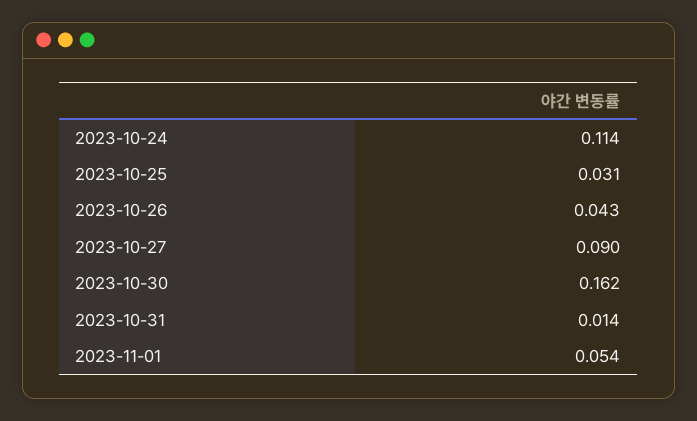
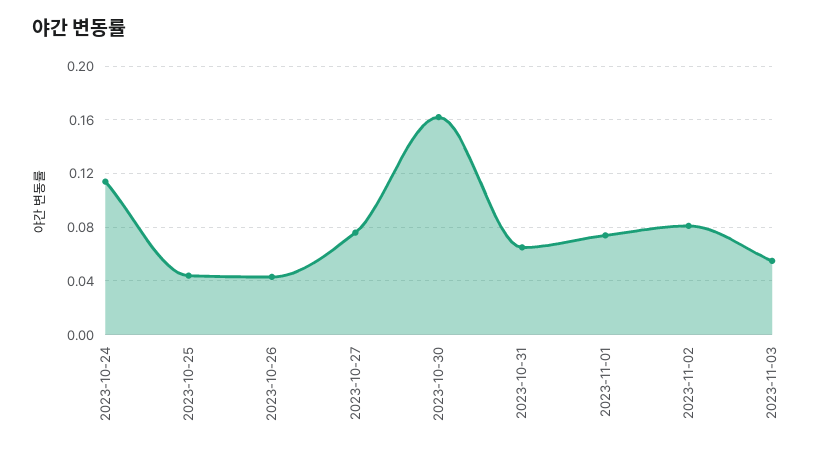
2023-10-25: 0.031 -> 0.045
2023-10-27: 0.09 -> 0.075
2023-10-31: 0.014 -> 0.065
2023-11-01: 0.054 -> 0.075
2023-11-02: none -> 0.08
2023-11-03: none -> 0.055

